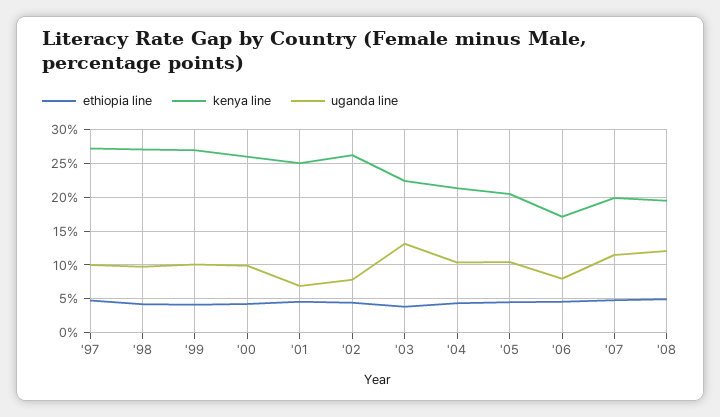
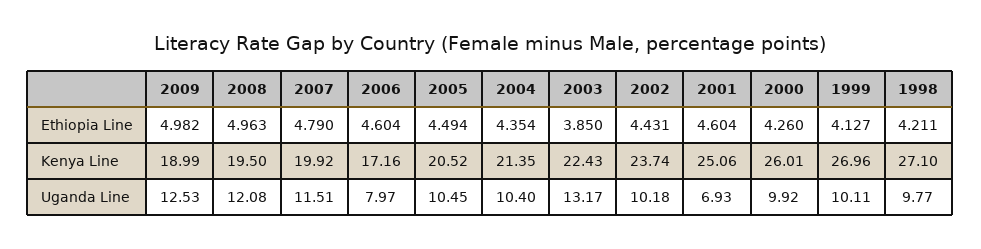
ethiopia line, '97: 5 -> none
kenya line, '97: 27 -> none
uganda line, '97: 10 -> none
kenya line, '02: 26 -> 23.74
uganda line, '02: 8 -> 10.18
ethiopia line, 2009: none -> 4.982
kenya line, 2009: none -> 18.99
uganda line, 2009: none -> 12.53

